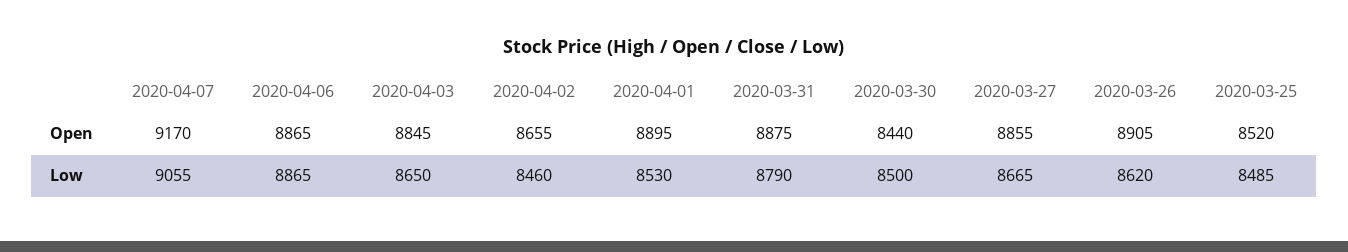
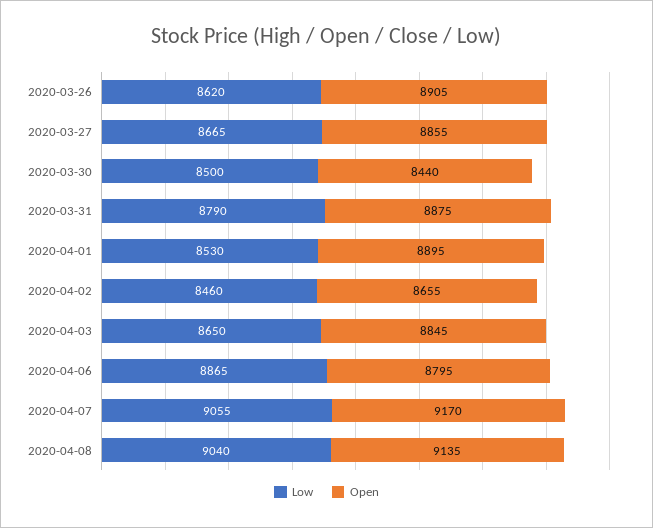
Open, 2020-04-06: 8865 -> 8795
Open, 2020-03-25: 8520 -> none
Low, 2020-03-25: 8485 -> none
Low, 2020-04-08: none -> 9040
Open, 2020-04-08: none -> 9135

